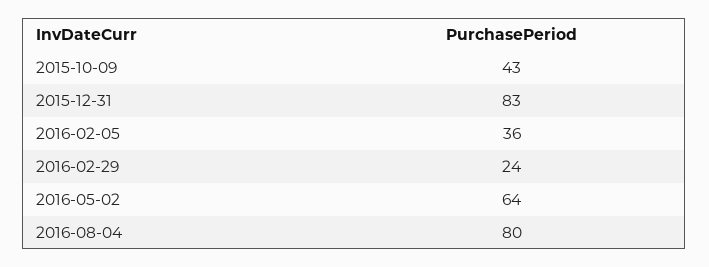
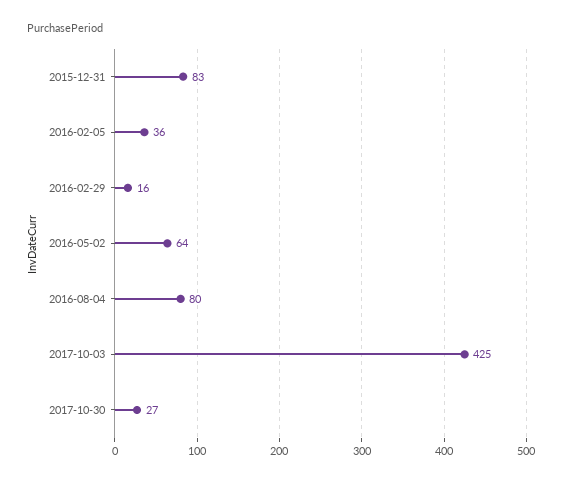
2015-10-09: 43 -> none
2016-02-29: 24 -> 16
2017-10-03: none -> 425
2017-10-30: none -> 27

